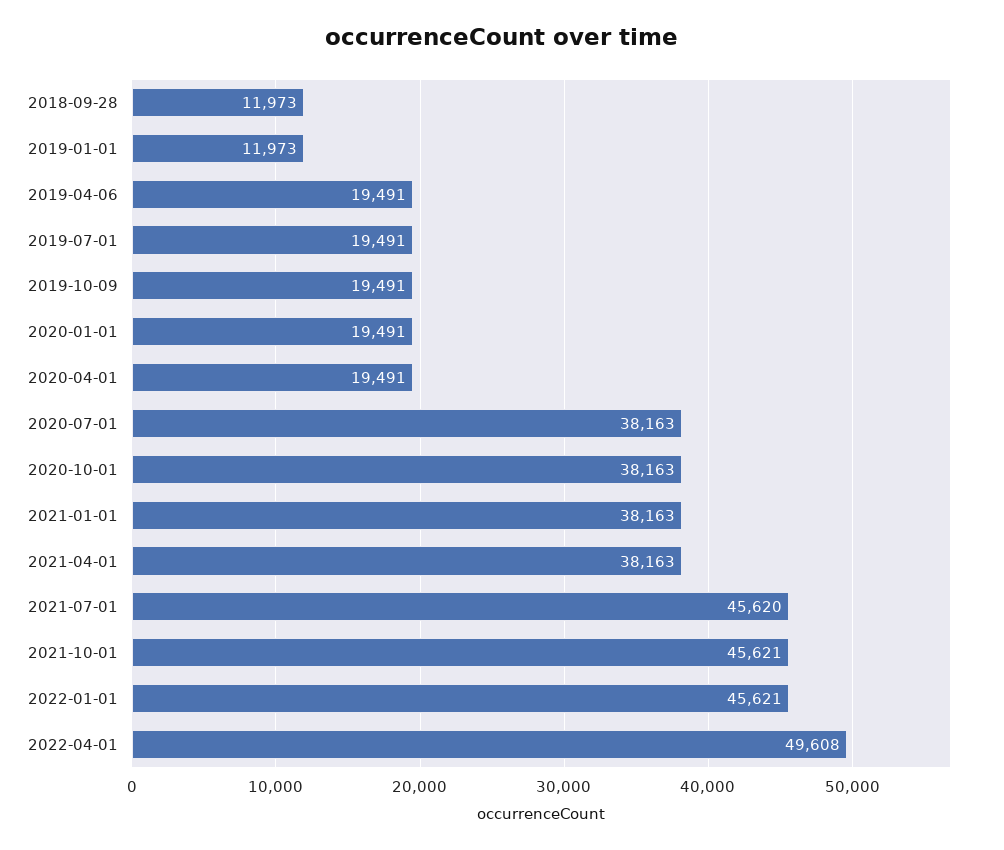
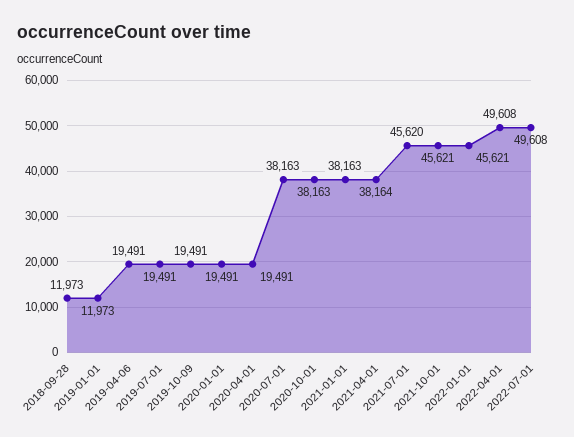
2021-04-01: 38163 -> 38164
2022-07-01: none -> 49608

